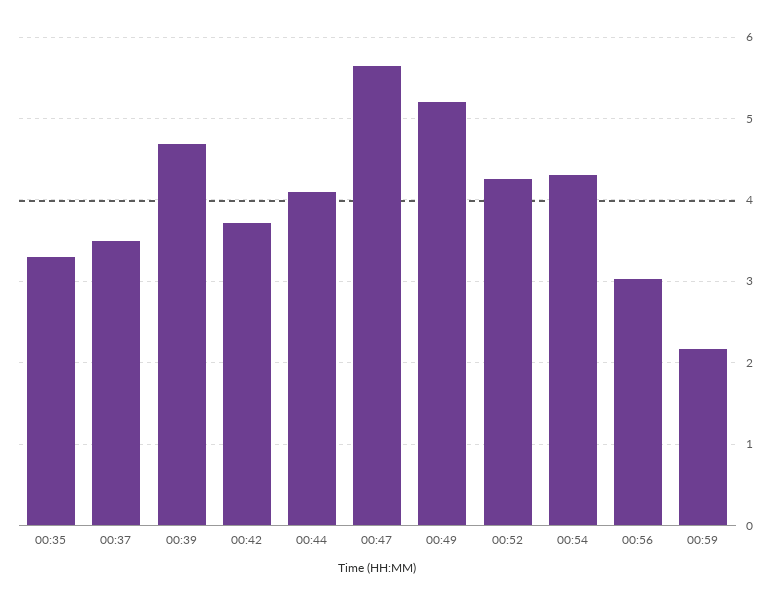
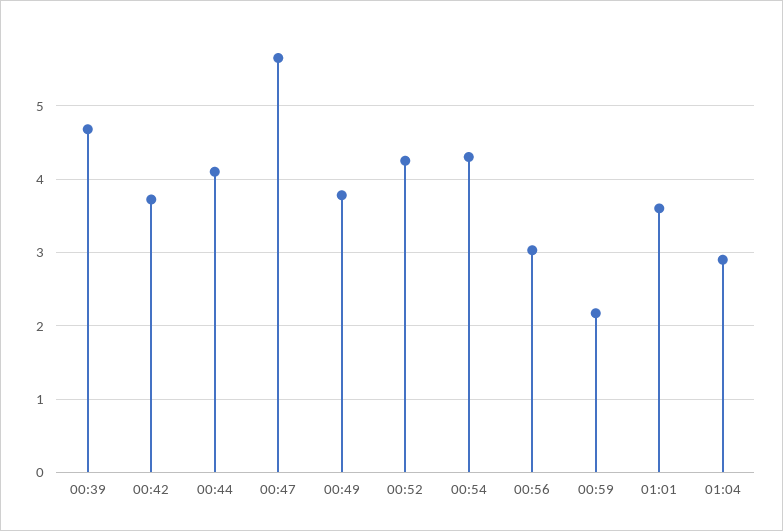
00:35: 3.3 -> none
00:37: 3.5 -> none
00:49: 5.2 -> 3.8
01:01: none -> 3.6
01:04: none -> 2.9

